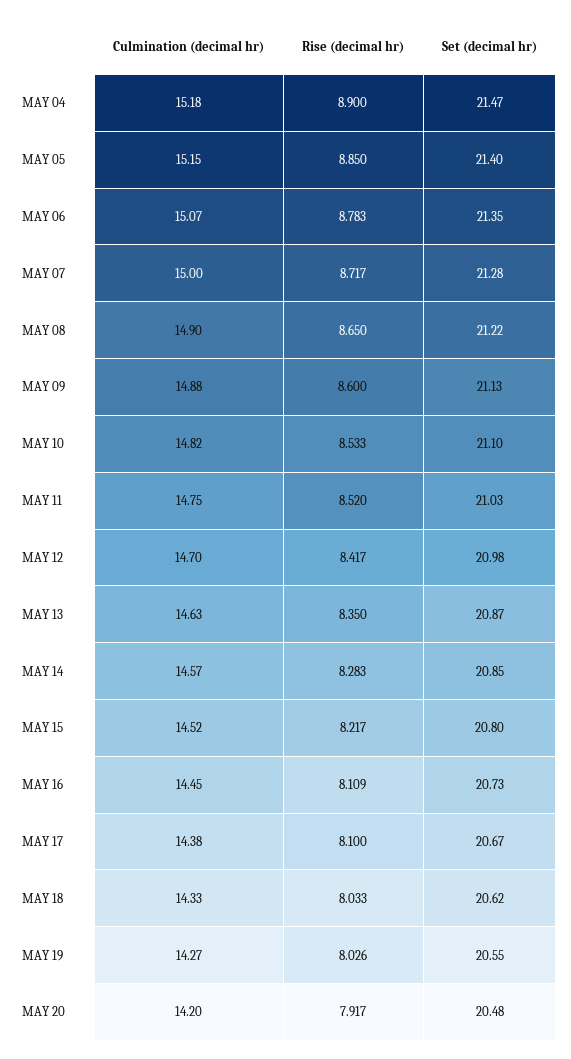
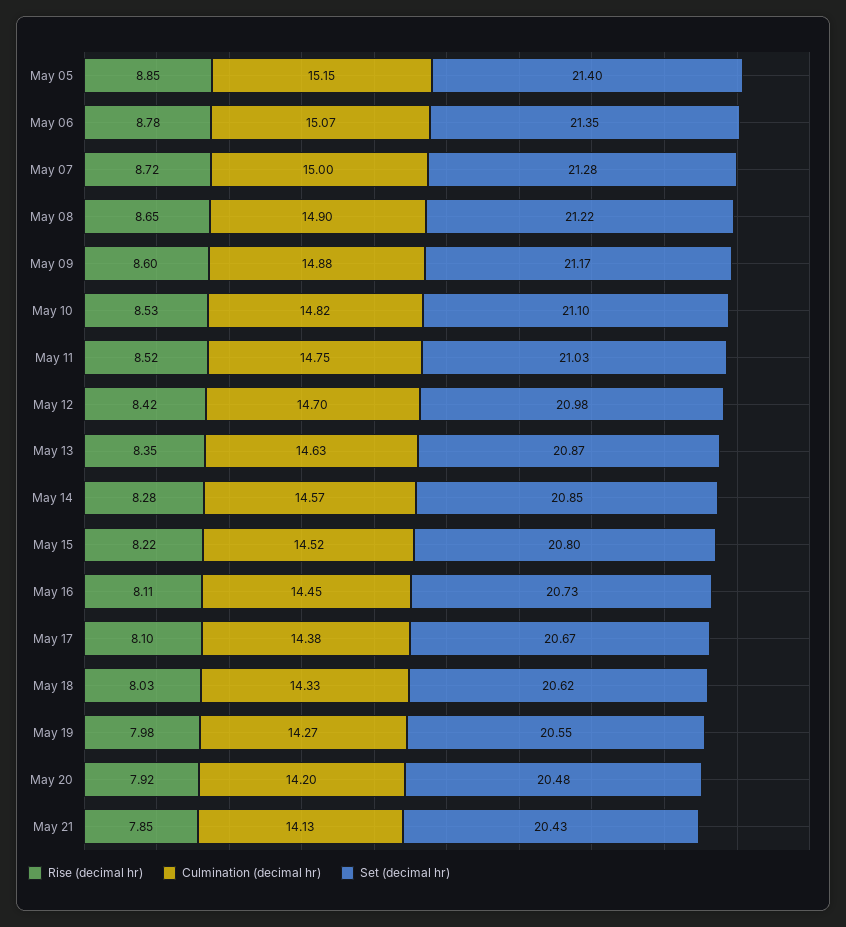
Culmination (decimal hr), MAY 04: 15.18 -> none
Rise (decimal hr), MAY 04: 8.9 -> none
Set (decimal hr), MAY 04: 21.47 -> none
Set (decimal hr), MAY 09: 21.13 -> 21.17
Rise (decimal hr), MAY 19: 8.026 -> 7.98
Rise (decimal hr), May 21: none -> 7.85
Culmination (decimal hr), May 21: none -> 14.13
Set (decimal hr), May 21: none -> 20.43

